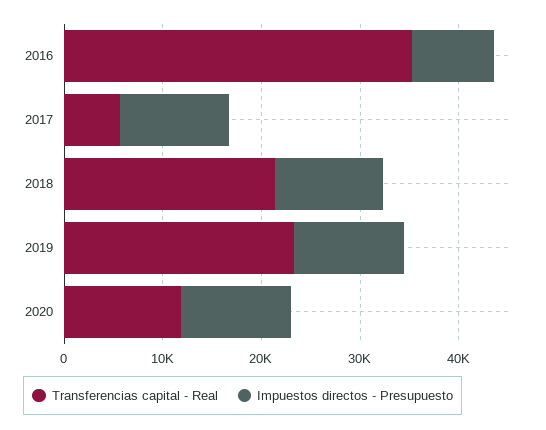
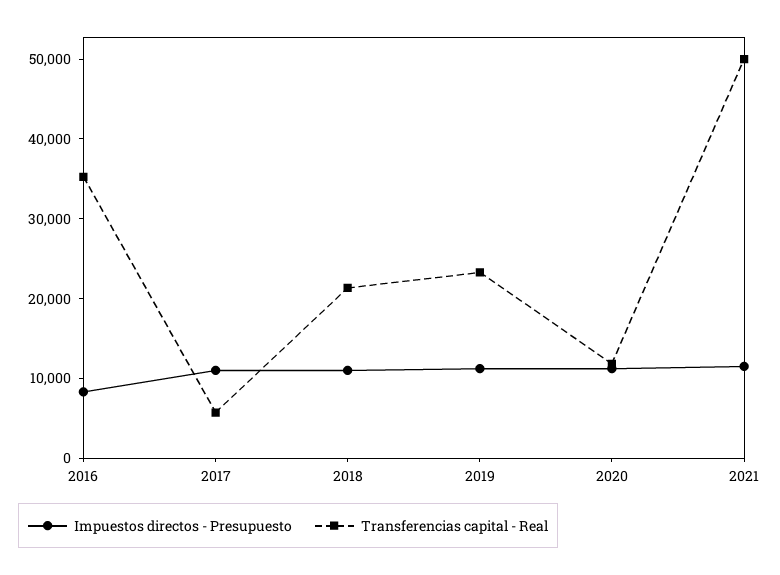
Impuestos directos - Presupuesto, 2021: none -> 12000
Transferencias capital - Real, 2021: none -> 50000

